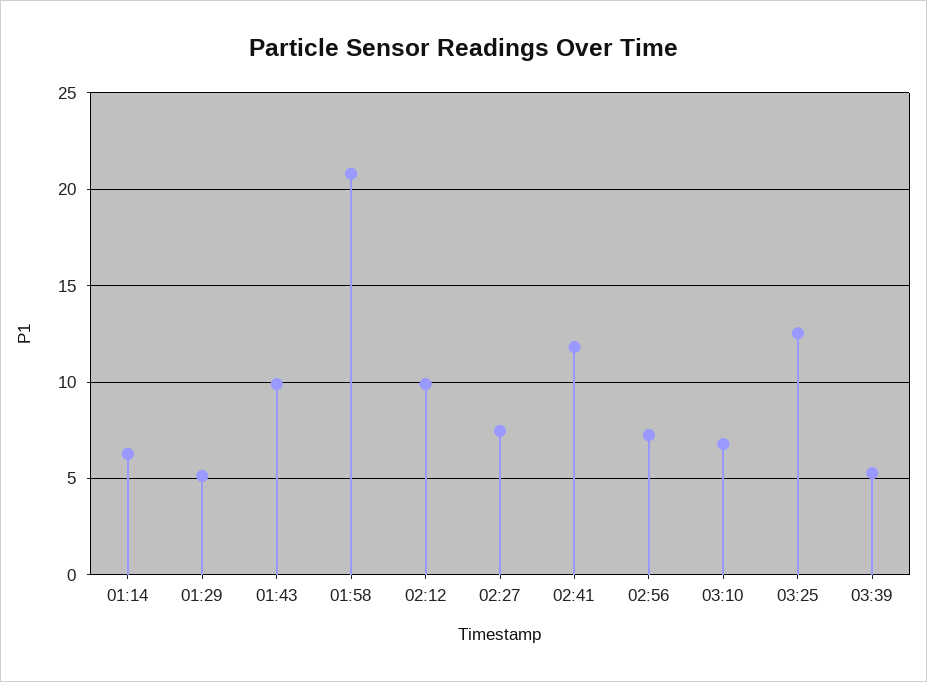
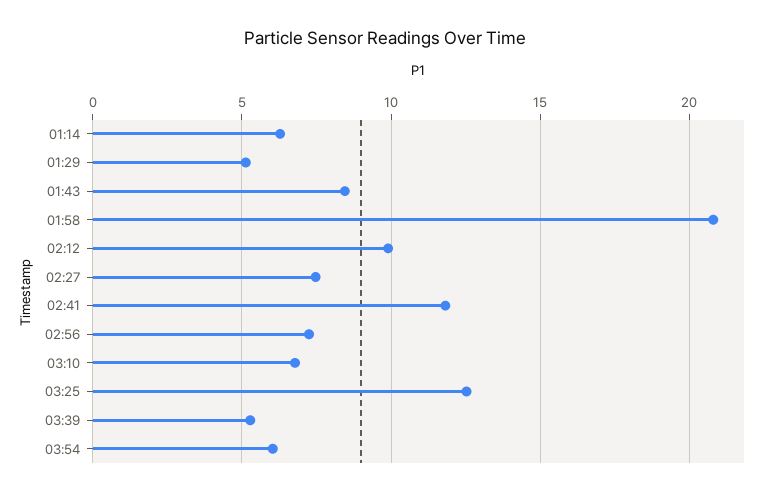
01:43: 10 -> 8.5
03:54: none -> 6

